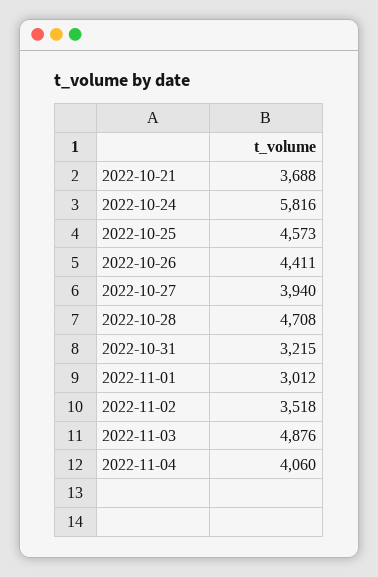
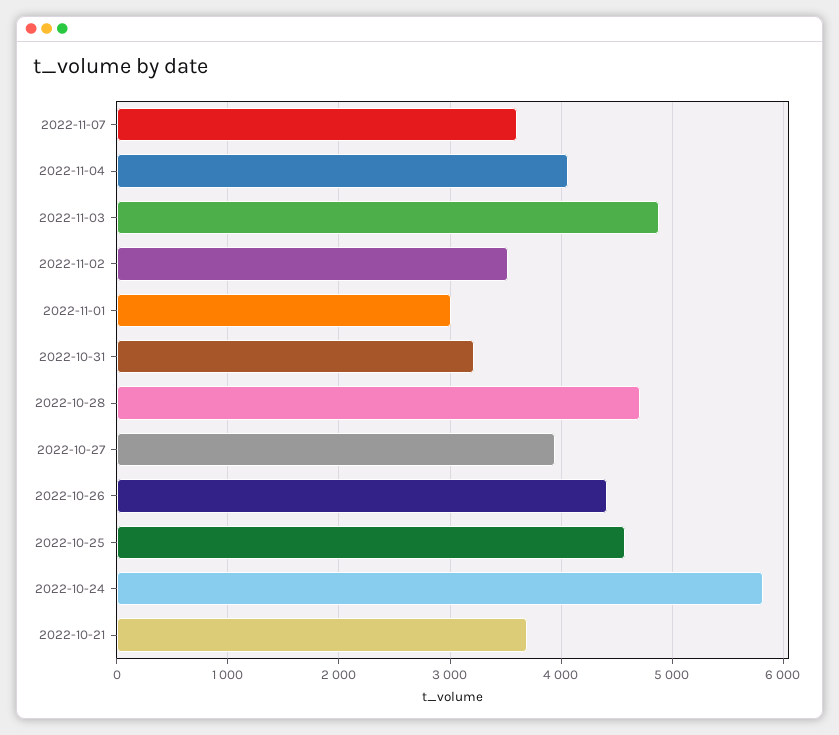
2022-11-07: none -> 3600

